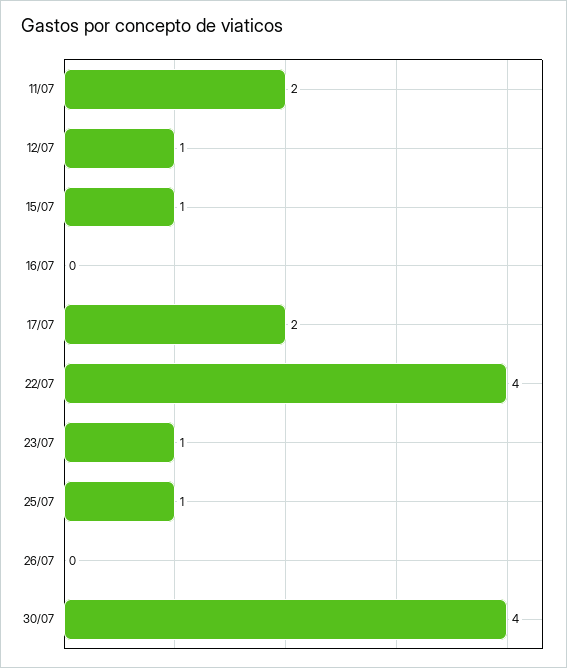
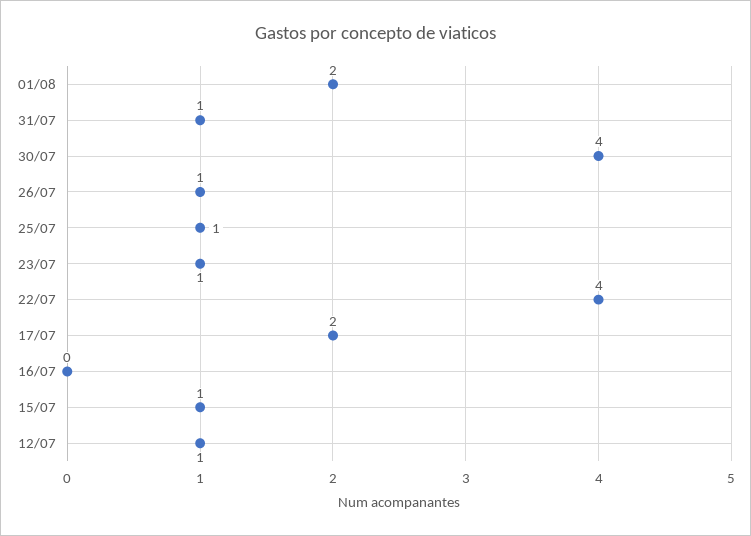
11/07: 2 -> none
26/07: 0 -> 1
01/08: none -> 2
31/07: none -> 1

